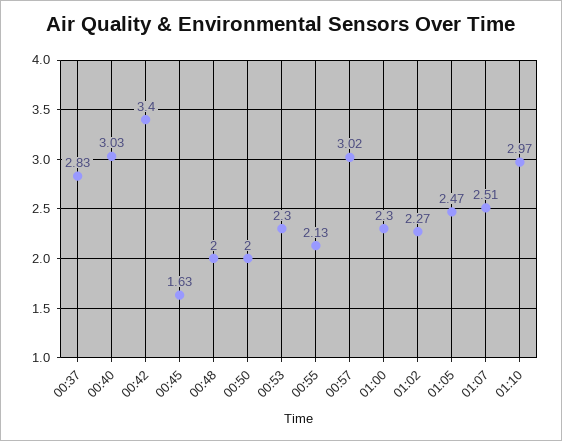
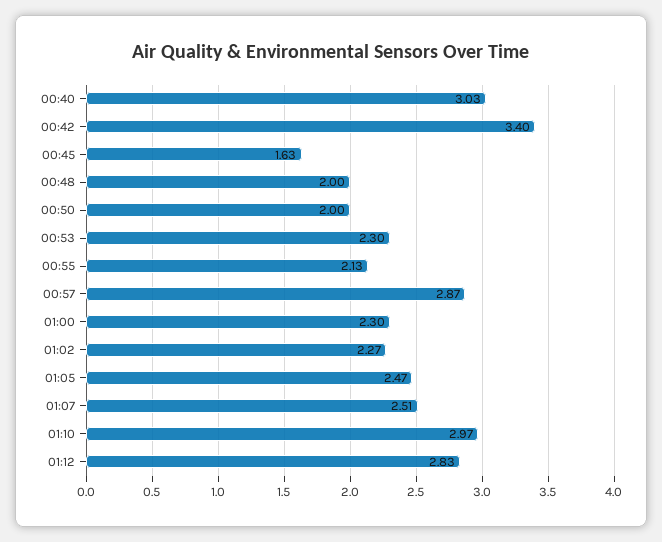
00:37: 2.83 -> none
00:57: 3.02 -> 2.87
01:12: none -> 2.83

